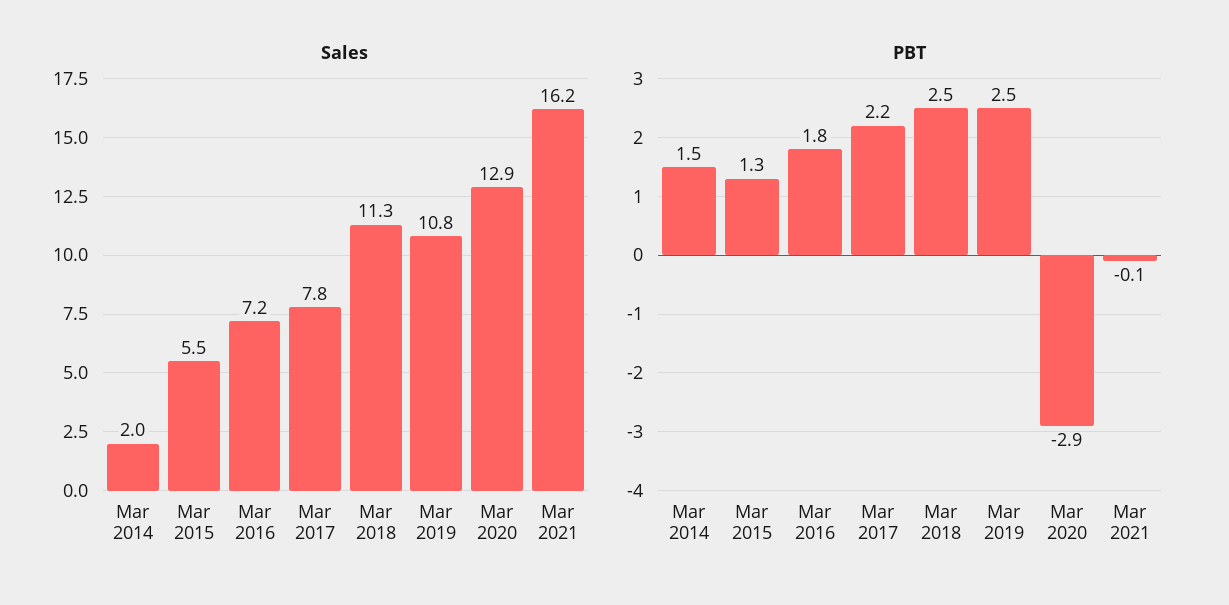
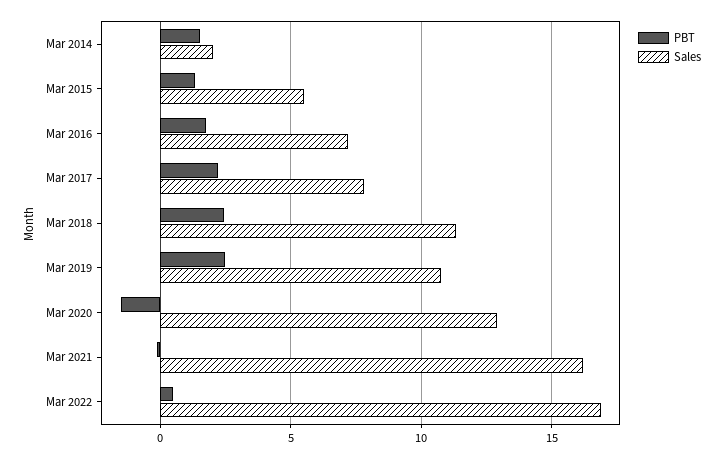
PBT, Mar 2020: -2.9 -> -1.5
PBT, Mar 2022: none -> 0.5
Sales, Mar 2022: none -> 17

